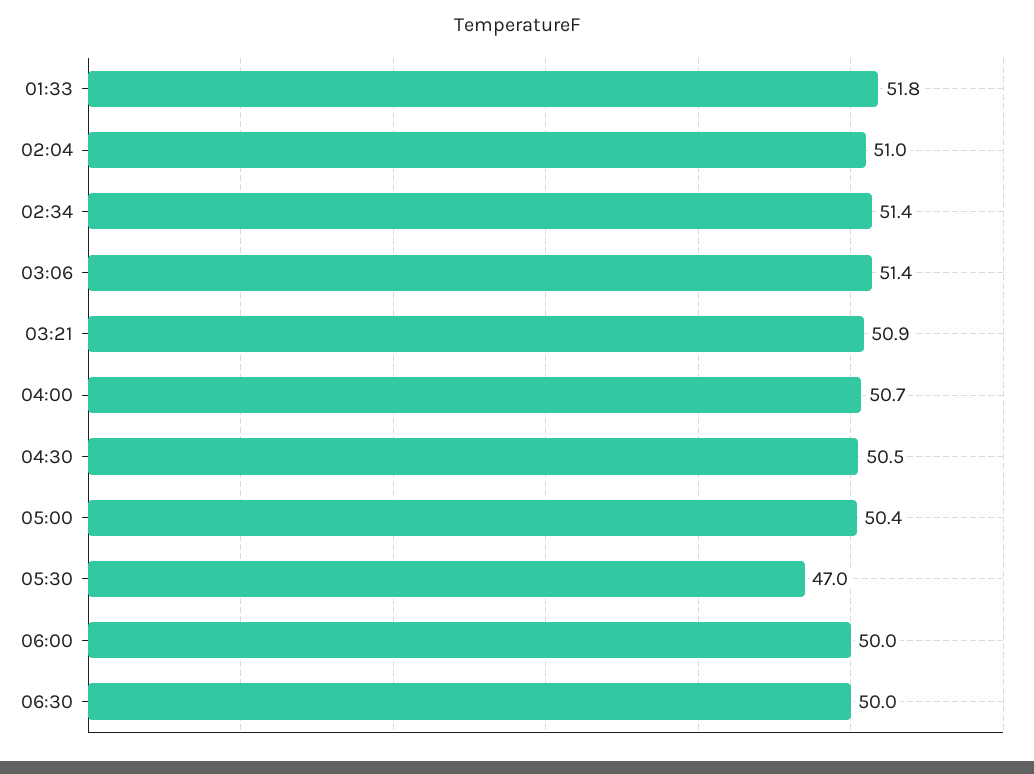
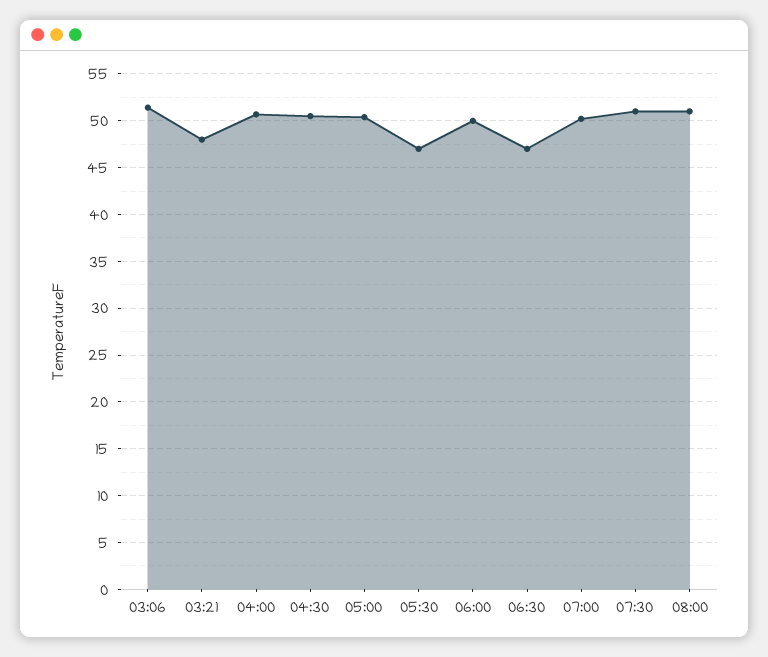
01:33: 51.8 -> none
02:04: 51 -> none
02:34: 51.4 -> none
03:21: 50.9 -> 48
06:30: 50 -> 47
07:00: none -> 50
07:30: none -> 51
08:00: none -> 51

